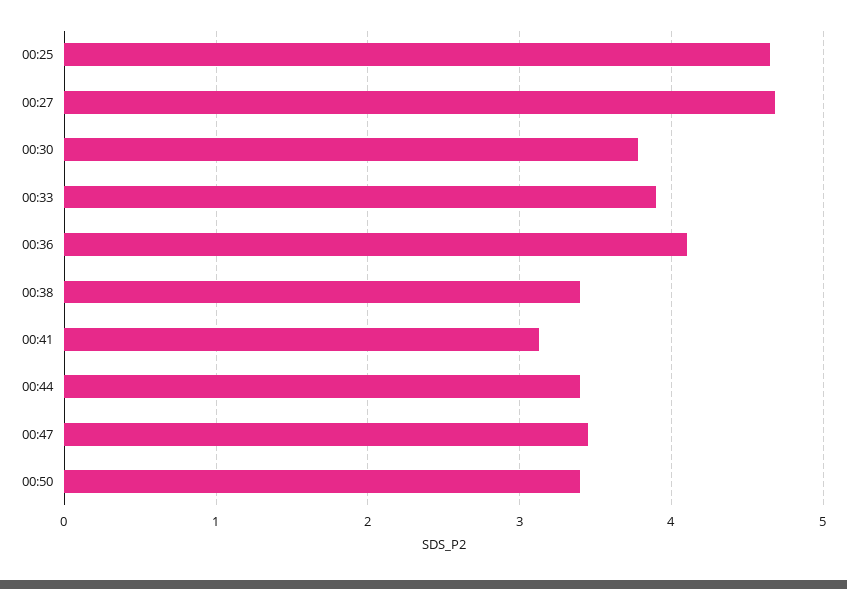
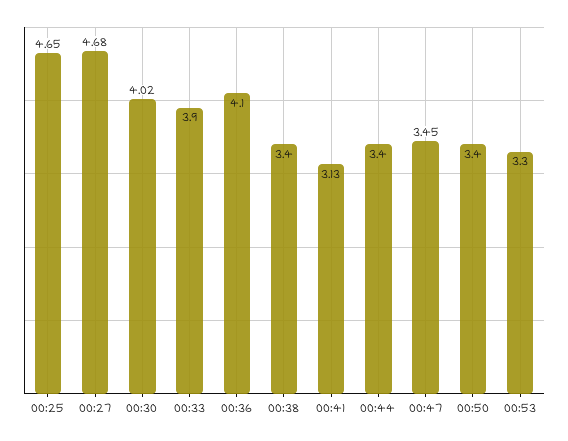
00:30: 3.8 -> 4.02
00:53: none -> 3.3

